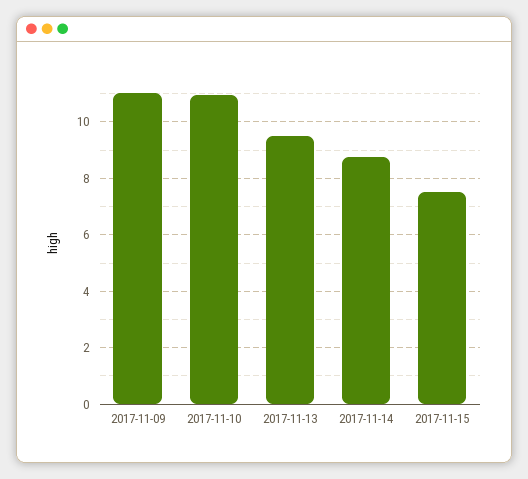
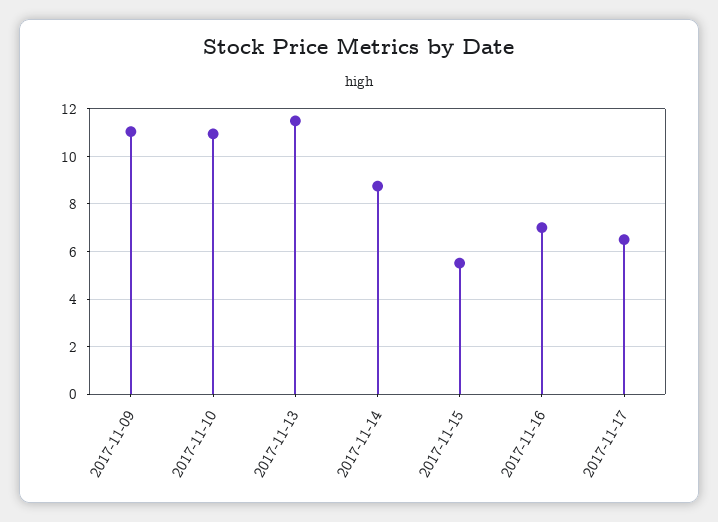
2017-11-13: 9.5 -> 11.5
2017-11-15: 7.5 -> 5.5
2017-11-16: none -> 7
2017-11-17: none -> 6.5

